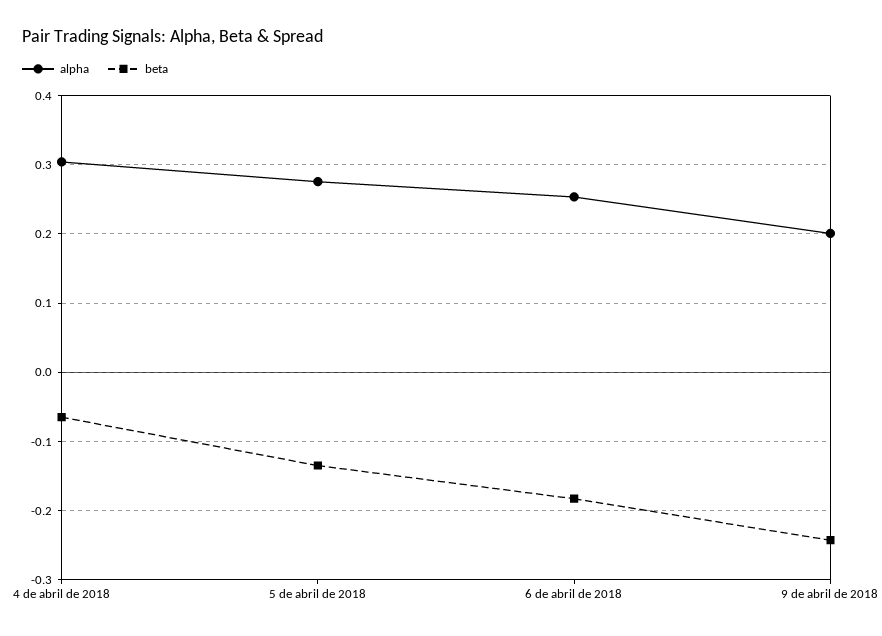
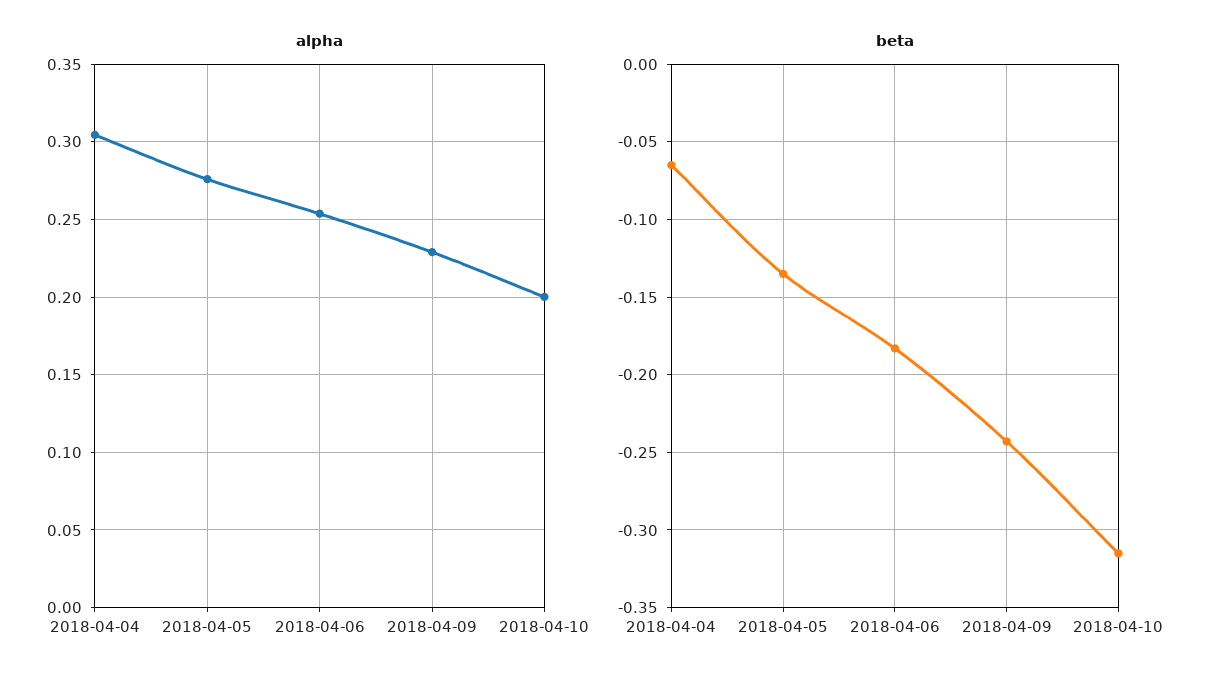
alpha, 9 de abril de 2018: 0.2 -> 0.23
alpha, 2018-04-10: none -> 0.2
beta, 2018-04-10: none -> -0.315

